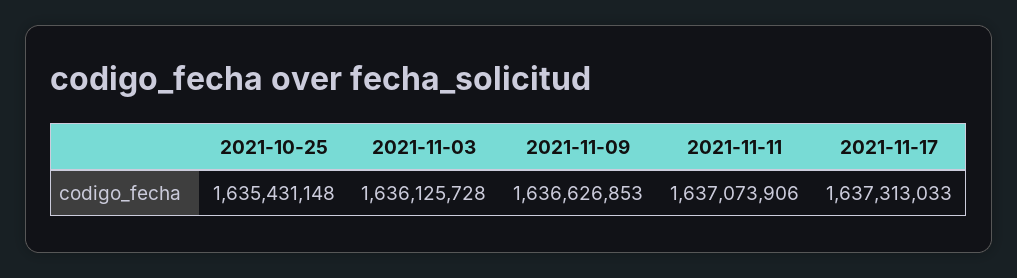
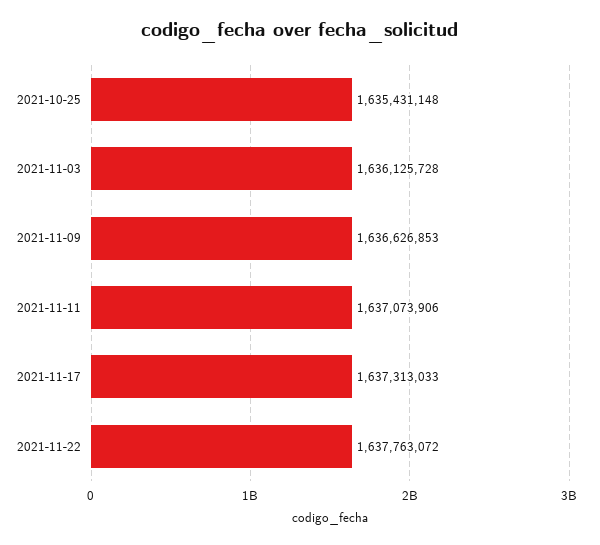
2021-11-22: none -> 1637763072

